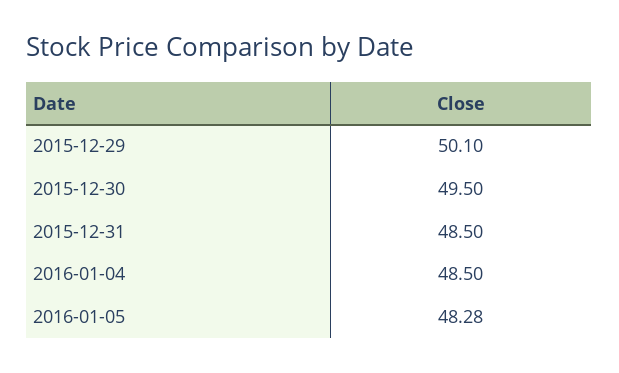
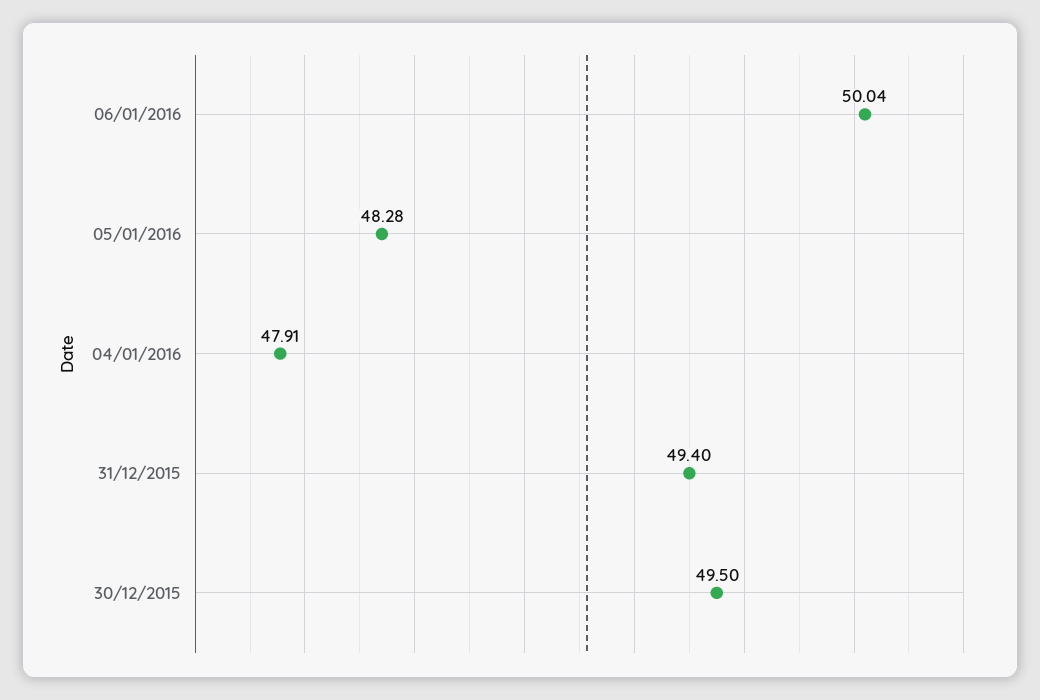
2015-12-29: 50.1 -> none
2015-12-31: 48.5 -> 49.4
2016-01-04: 48.5 -> 47.91
06/01/2016: none -> 50.04

